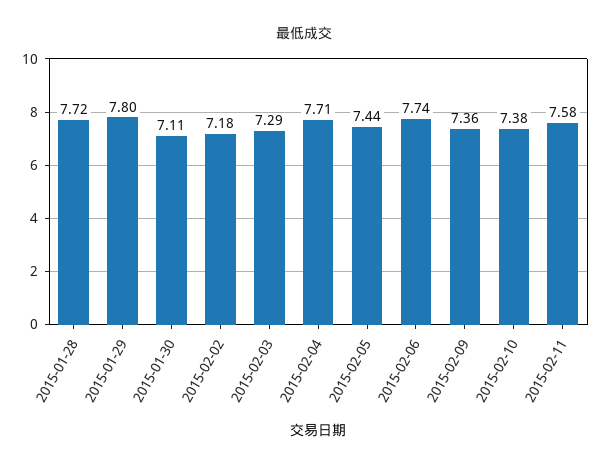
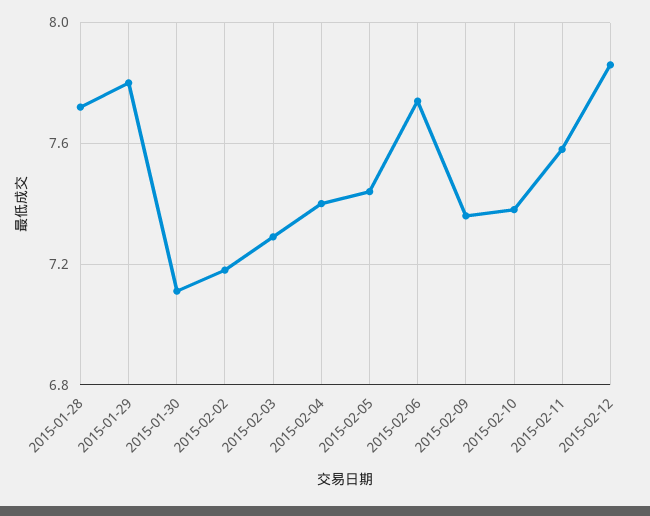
2015-02-04: 7.71 -> 7.4
2015-02-12: none -> 7.85

